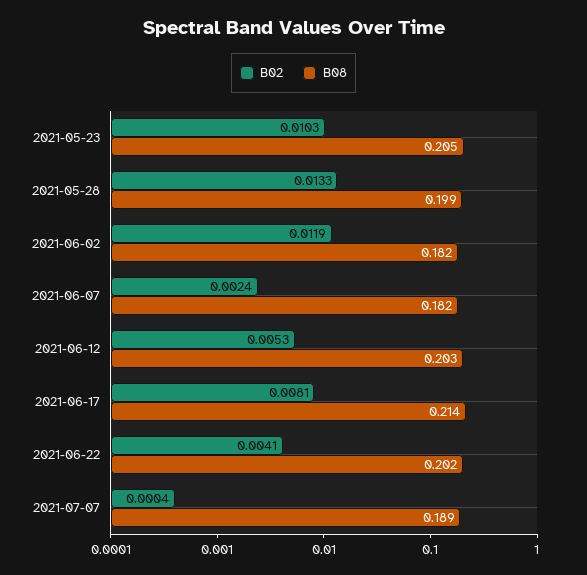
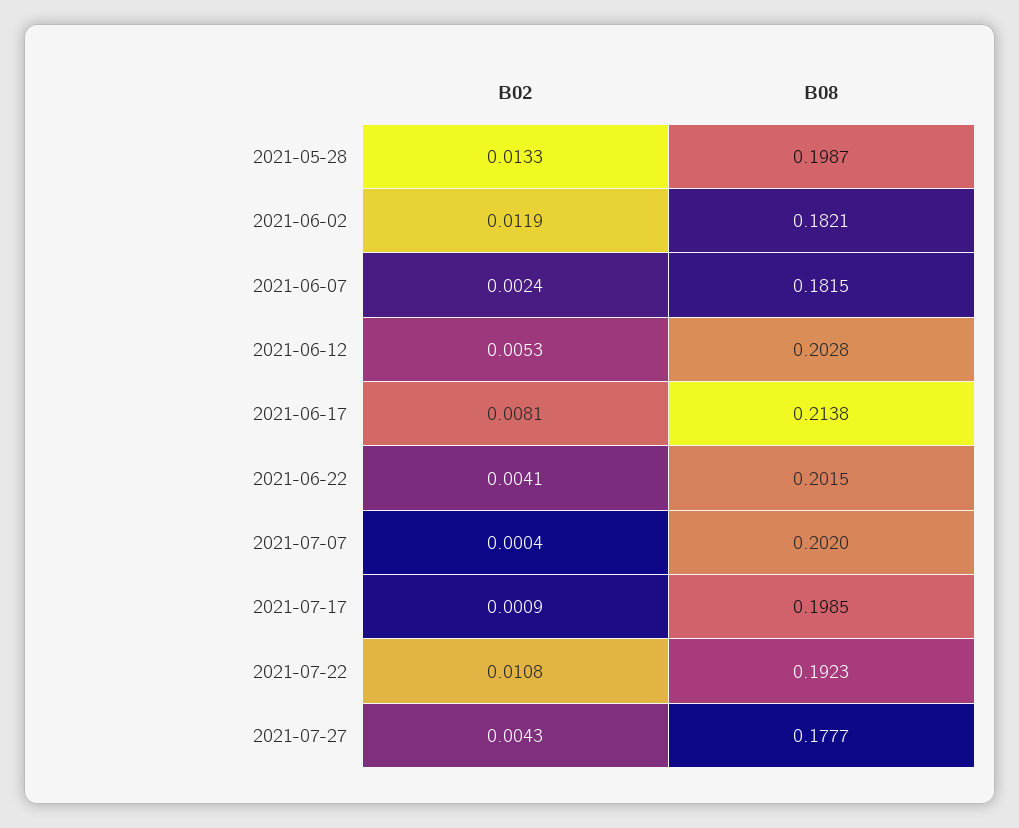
B02, 2021-05-23: 0.0103 -> none
B08, 2021-05-23: 0.205 -> none
B08, 2021-07-07: 0.189 -> 0.202
B02, 2021-07-17: none -> 0.0009
B08, 2021-07-17: none -> 0.1985
B02, 2021-07-22: none -> 0.0108
B08, 2021-07-22: none -> 0.1923
B02, 2021-07-27: none -> 0.0043
B08, 2021-07-27: none -> 0.1777

